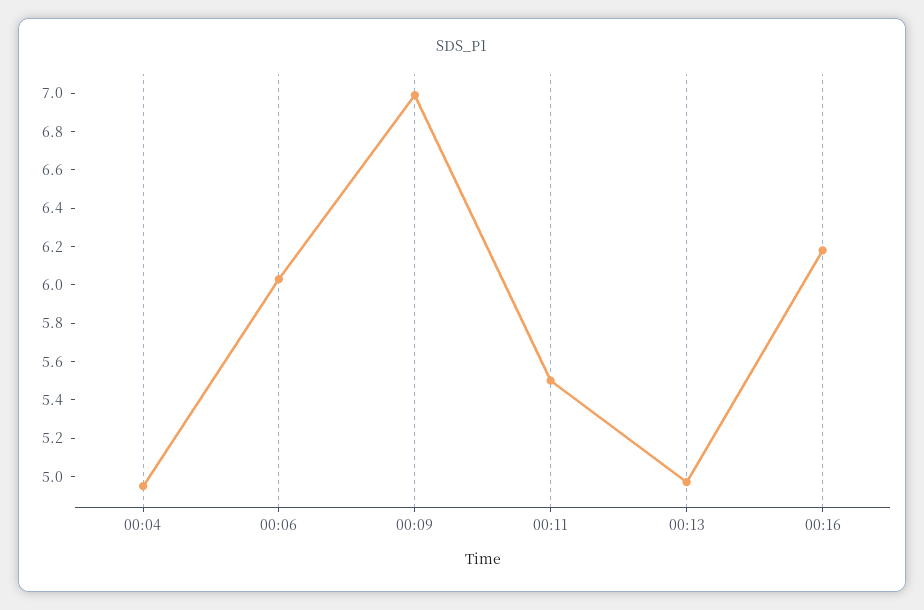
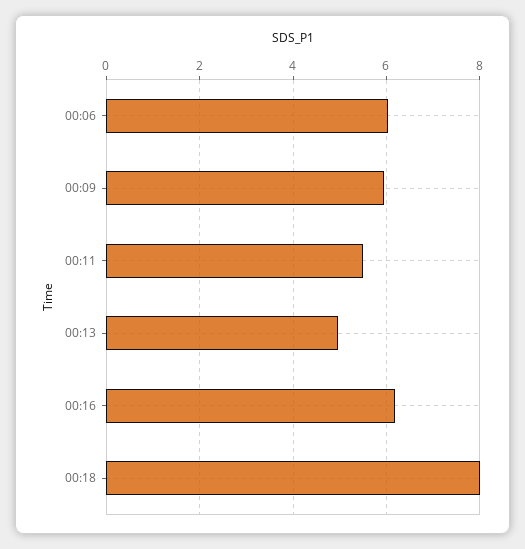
00:04: 4.95 -> none
00:09: 7 -> 6
00:18: none -> 8

